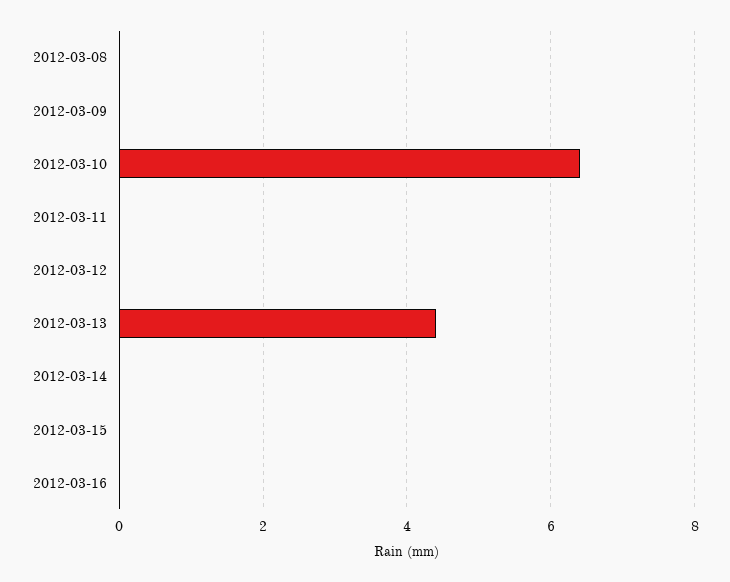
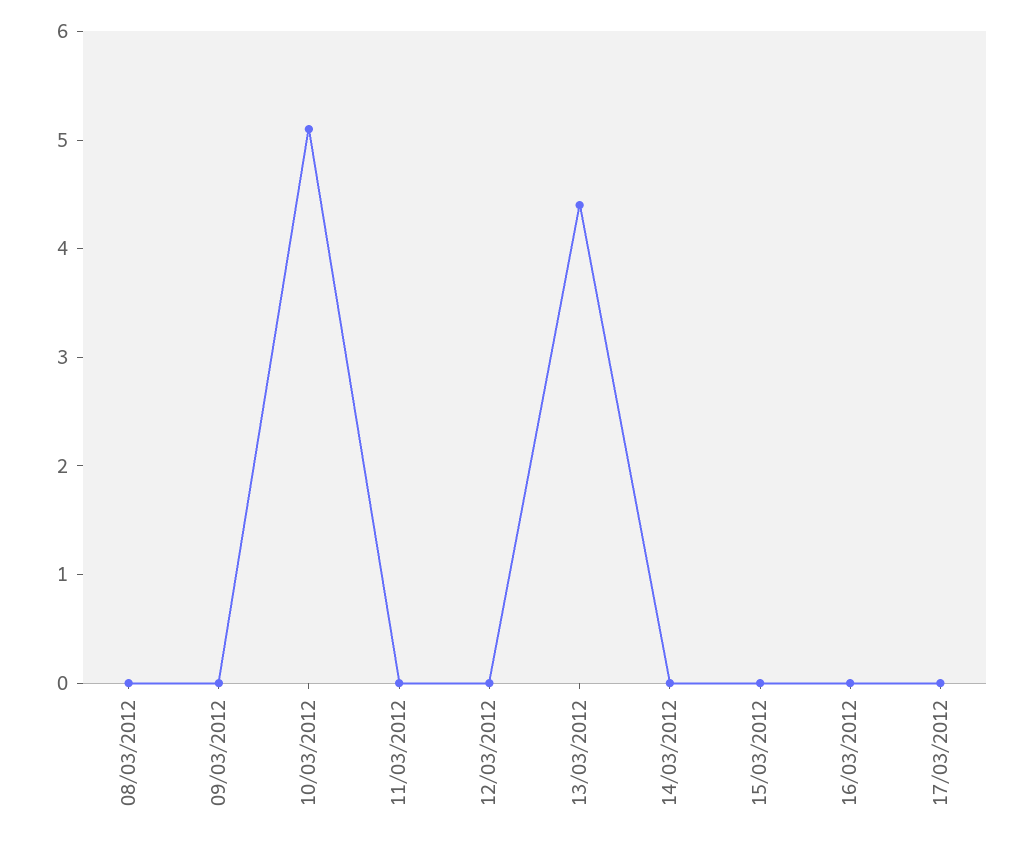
2012-03-10: 6.5 -> 5.1
17/03/2012: none -> 0

